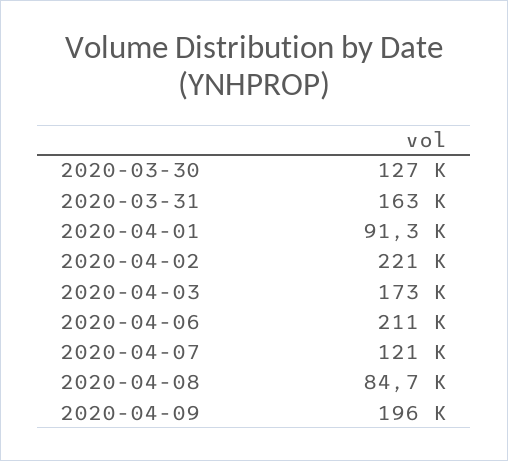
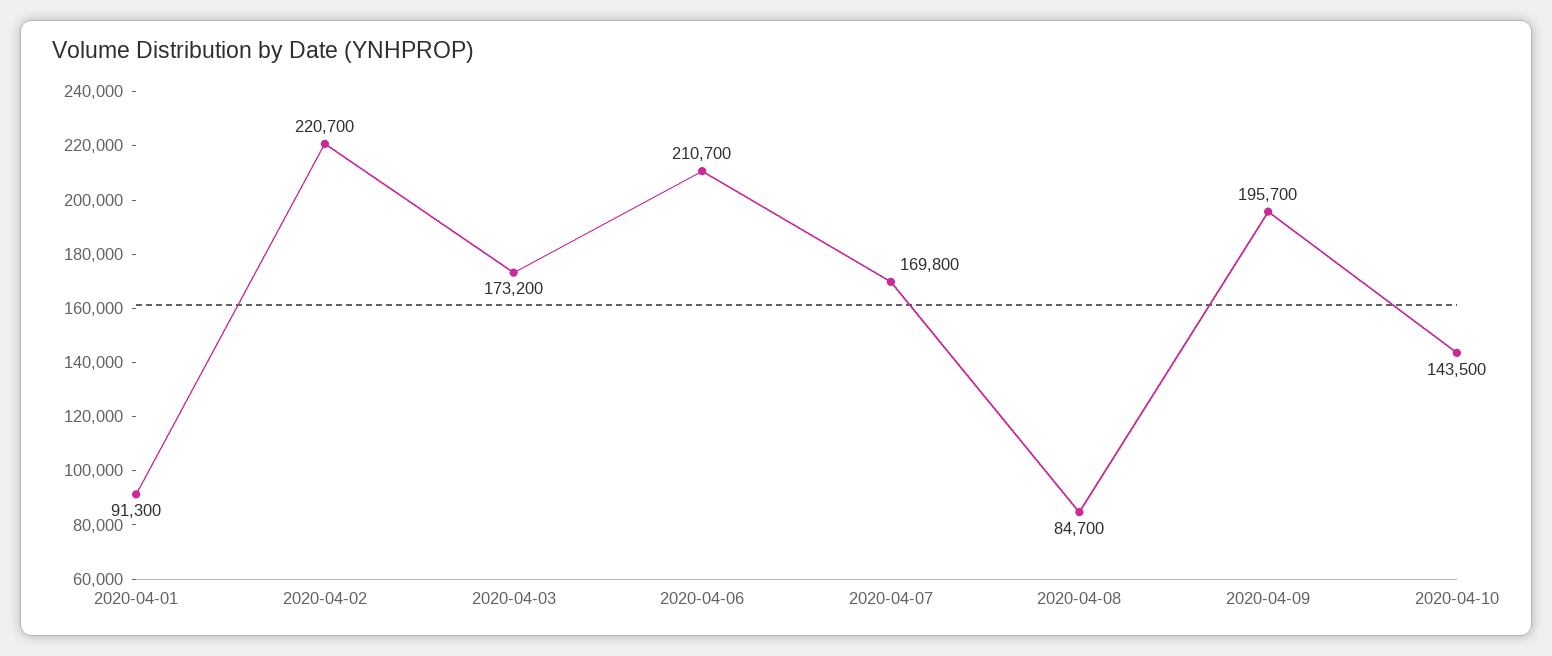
2020-03-30: 127000 -> none
2020-03-31: 163000 -> none
2020-04-07: 121000 -> 169800
2020-04-10: none -> 143500

